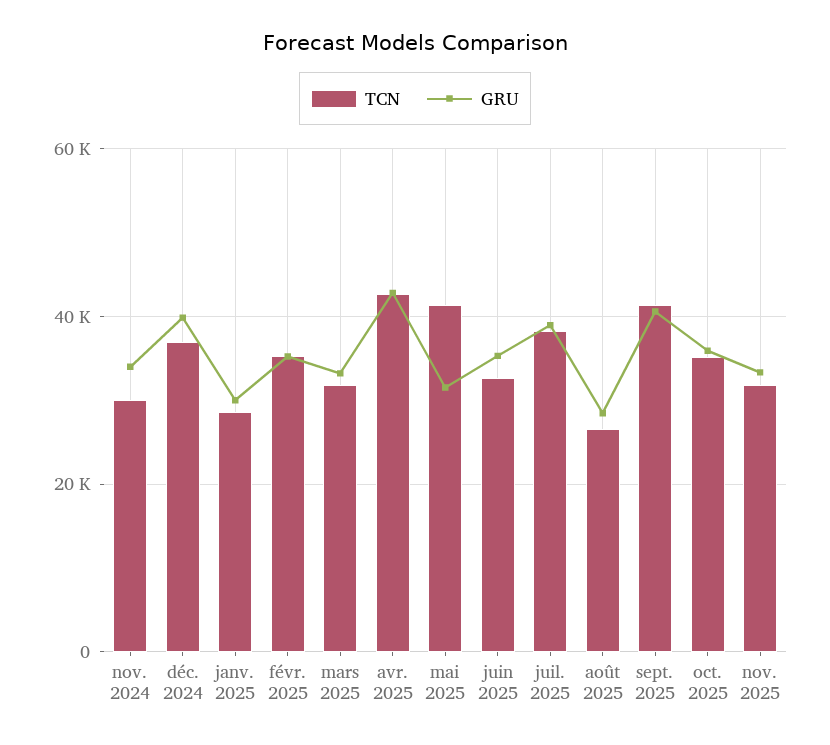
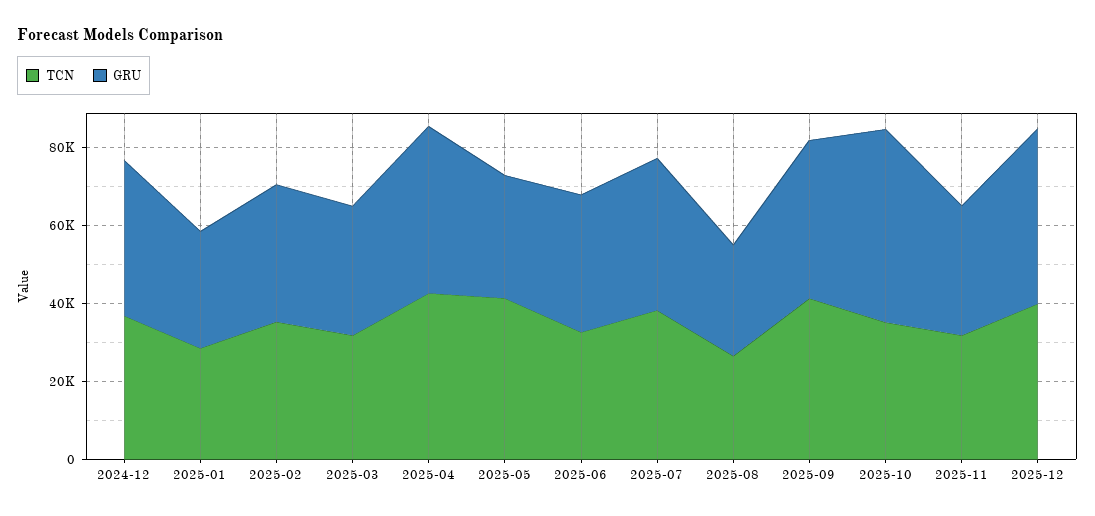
TCN, nov. 2024: 30000 -> none
GRU, nov. 2024: 34000 -> none
GRU, oct. 2025: 36000 -> 50000
TCN, 2025-12: none -> 40000
GRU, 2025-12: none -> 45000

